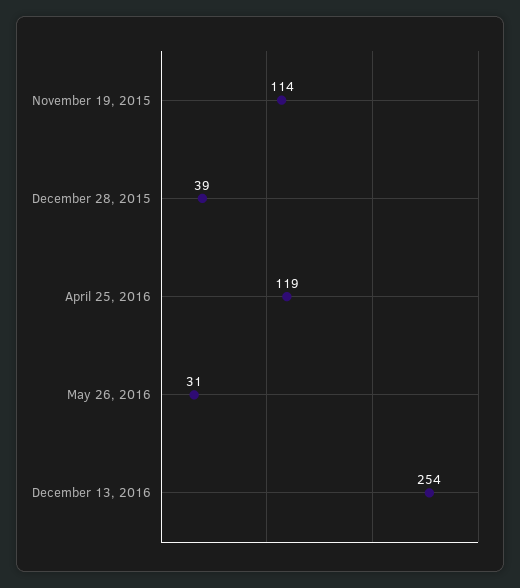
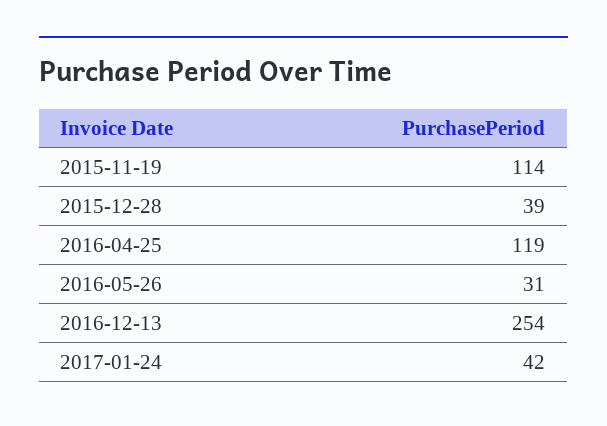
2017-01-24: none -> 42

